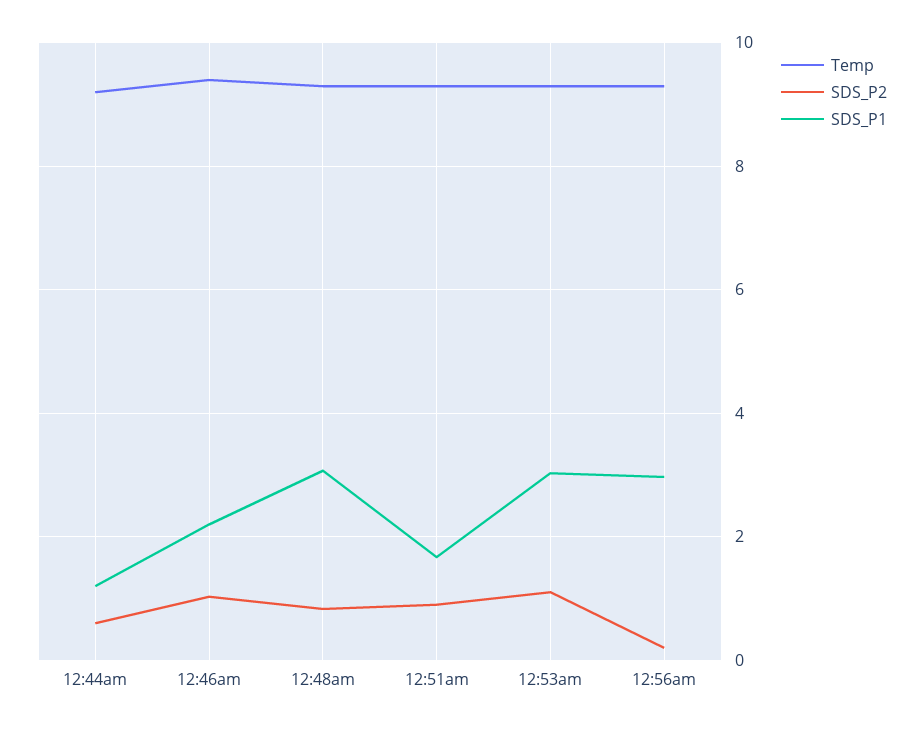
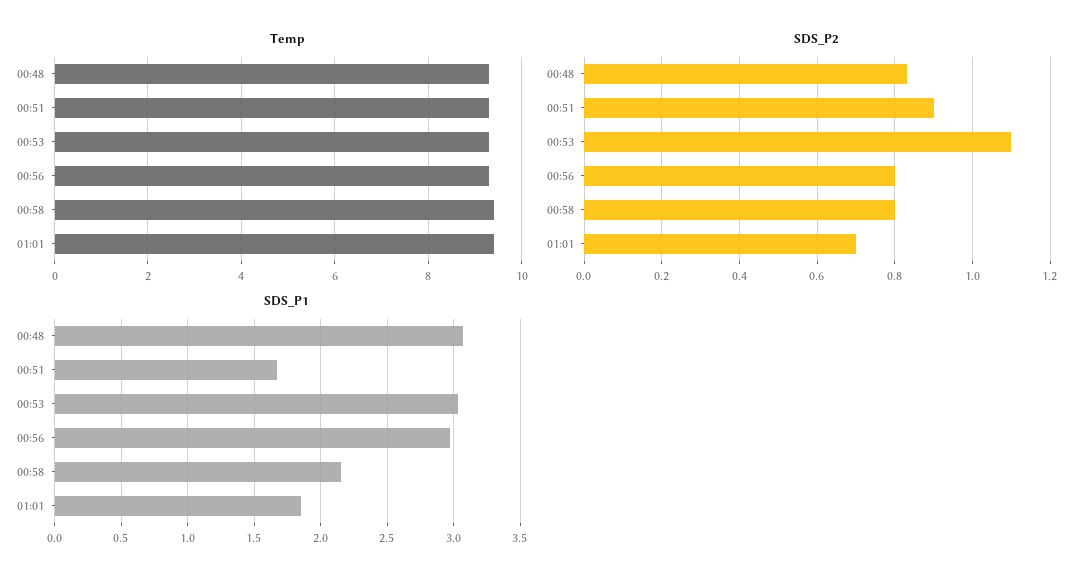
Temp, 12:44am: 9.2 -> none
SDS_P2, 12:44am: 0.6 -> none
SDS_P1, 12:44am: 1.2 -> none
Temp, 12:46am: 9.4 -> none
SDS_P2, 12:46am: 1 -> none
SDS_P1, 12:46am: 2.2 -> none
SDS_P2, 12:56am: 0.2 -> 0.8
Temp, 00:58: none -> 9.5
Temp, 01:01: none -> 9.5
SDS_P2, 00:58: none -> 0.8
SDS_P2, 01:01: none -> 0.7
SDS_P1, 00:58: none -> 2.15
SDS_P1, 01:01: none -> 1.85

